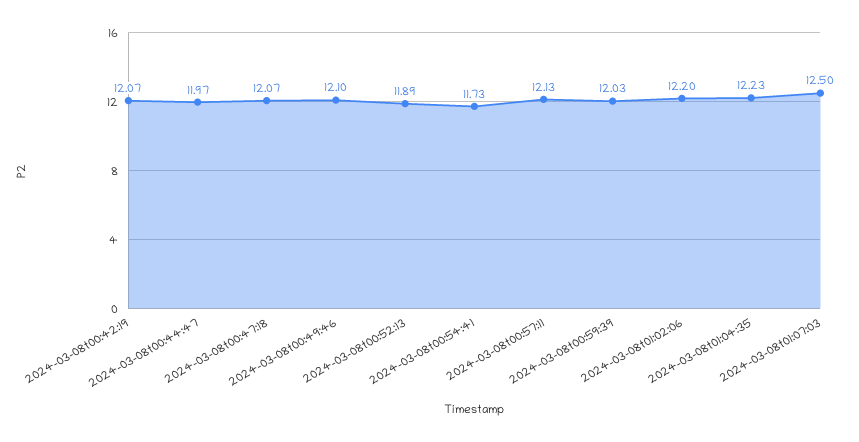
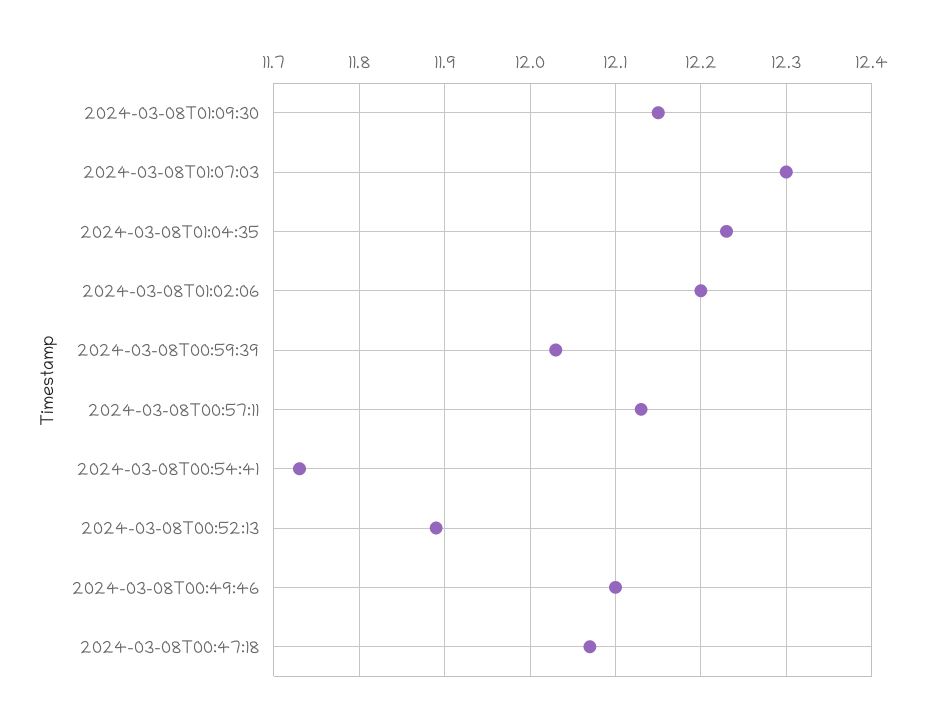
2024-03-08t00:42:19: 12.07 -> none
2024-03-08t00:44:47: 11.97 -> none
2024-03-08t01:07:03: 12.5 -> 12.3
2024-03-08T01:09:30: none -> 12.15

